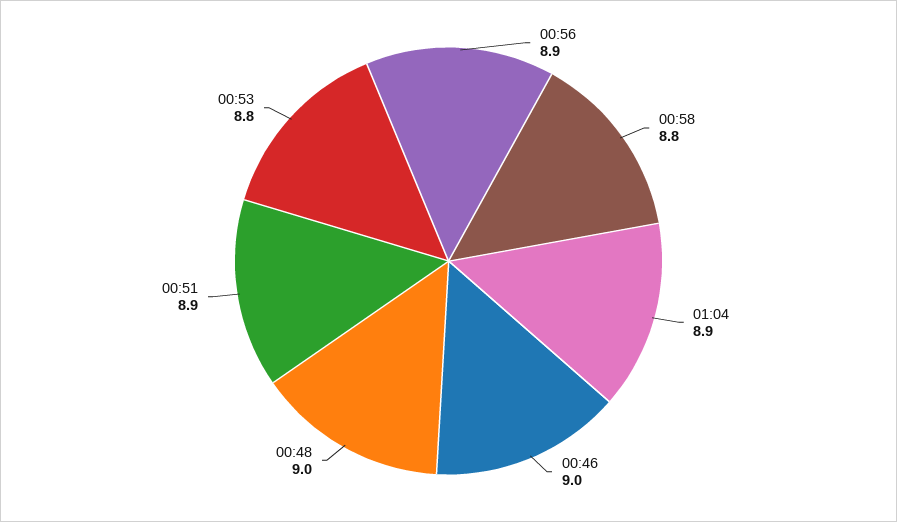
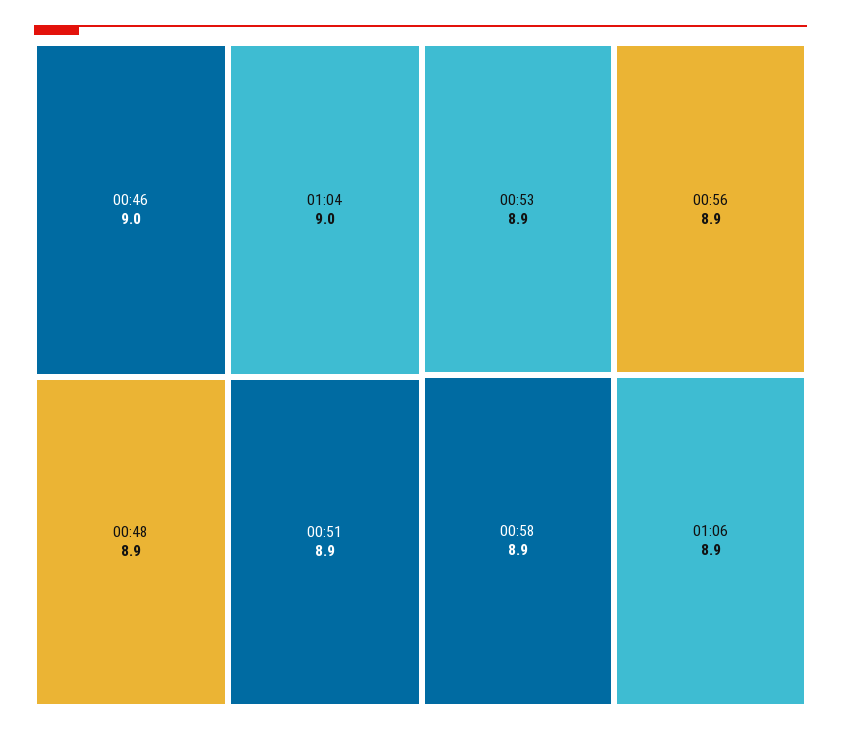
00:58: 8.8 -> 8.9
01:04: 8.9 -> 9
00:48: 9 -> 8.9
00:53: 8.8 -> 8.9
01:06: none -> 8.9

